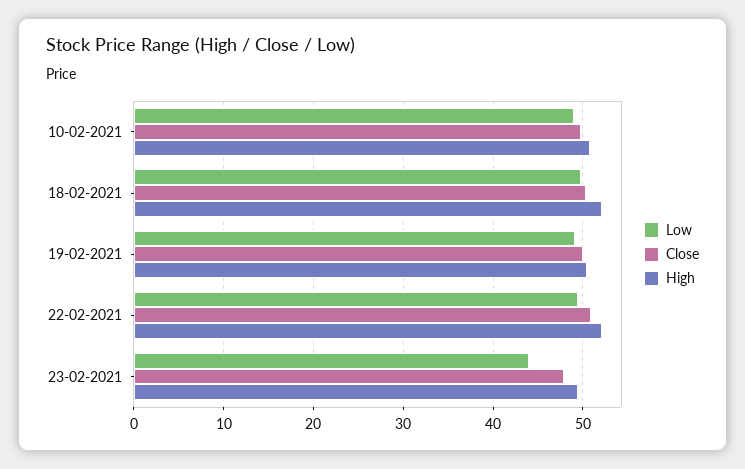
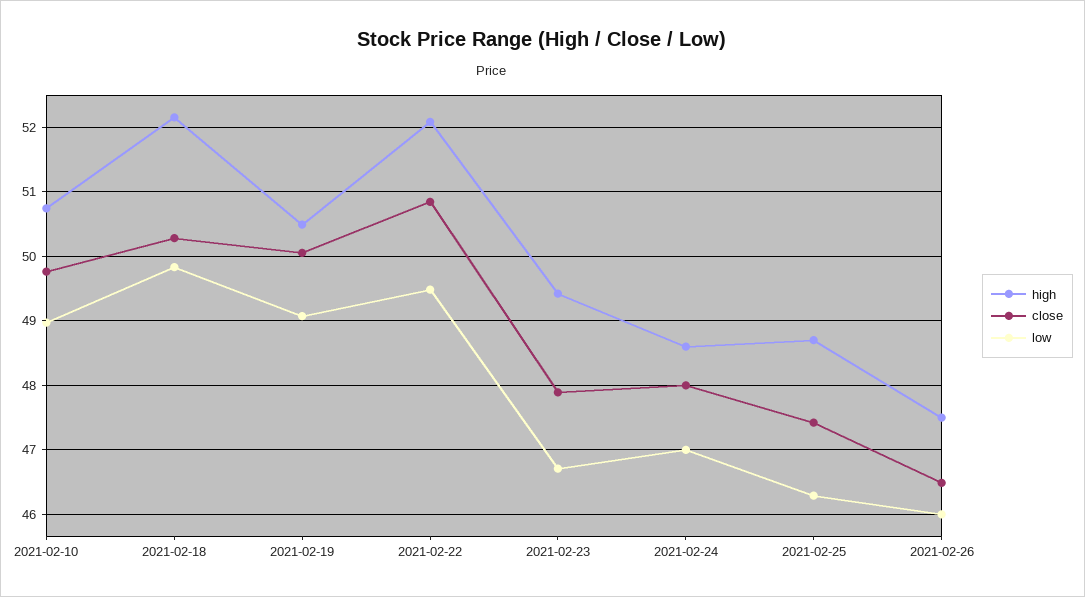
Low, 23-02-2021: 44 -> 46.7
High, 2021-02-24: none -> 48.6
Close, 2021-02-24: none -> 48
Low, 2021-02-24: none -> 47
High, 2021-02-25: none -> 48.7
Close, 2021-02-25: none -> 47.4
Low, 2021-02-25: none -> 46.3
High, 2021-02-26: none -> 47.5
Close, 2021-02-26: none -> 46.5
Low, 2021-02-26: none -> 46

